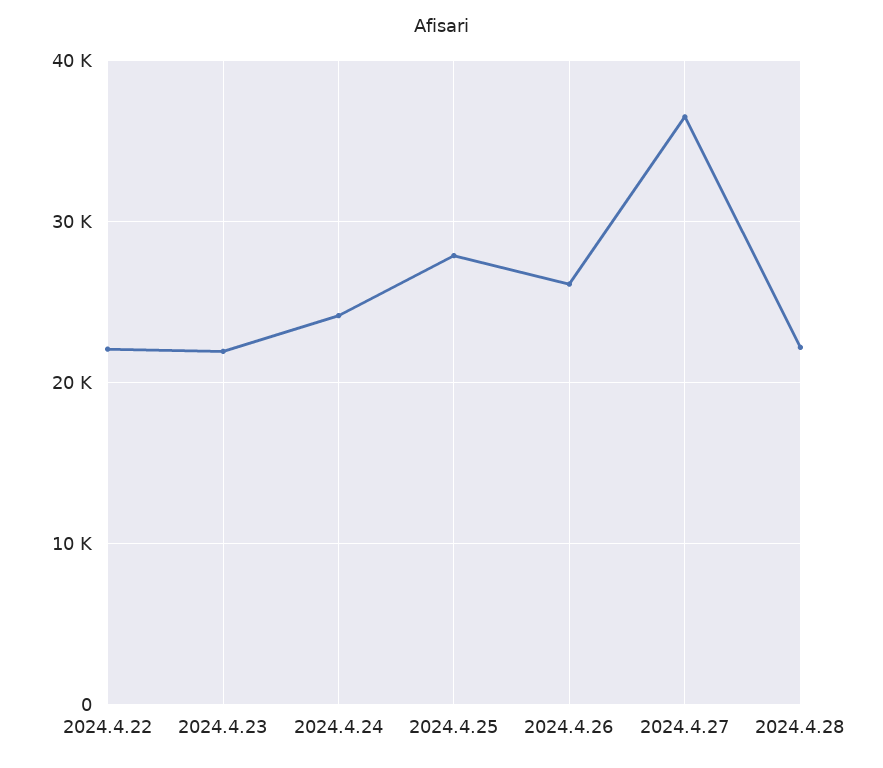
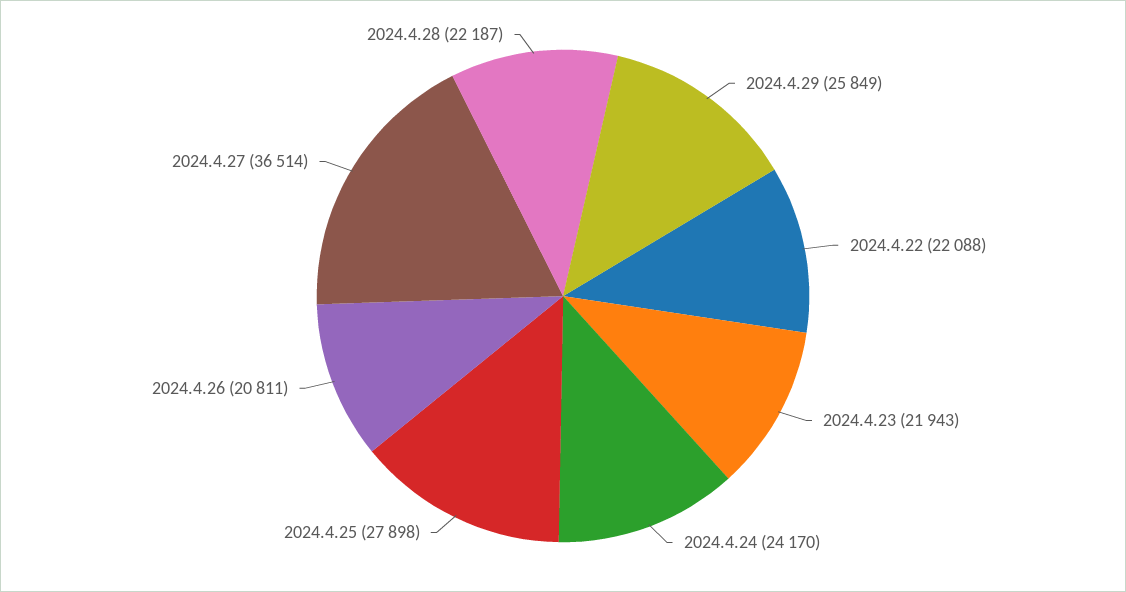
2024.4.26: 26000 -> 20811
2024.4.29: none -> 25849

